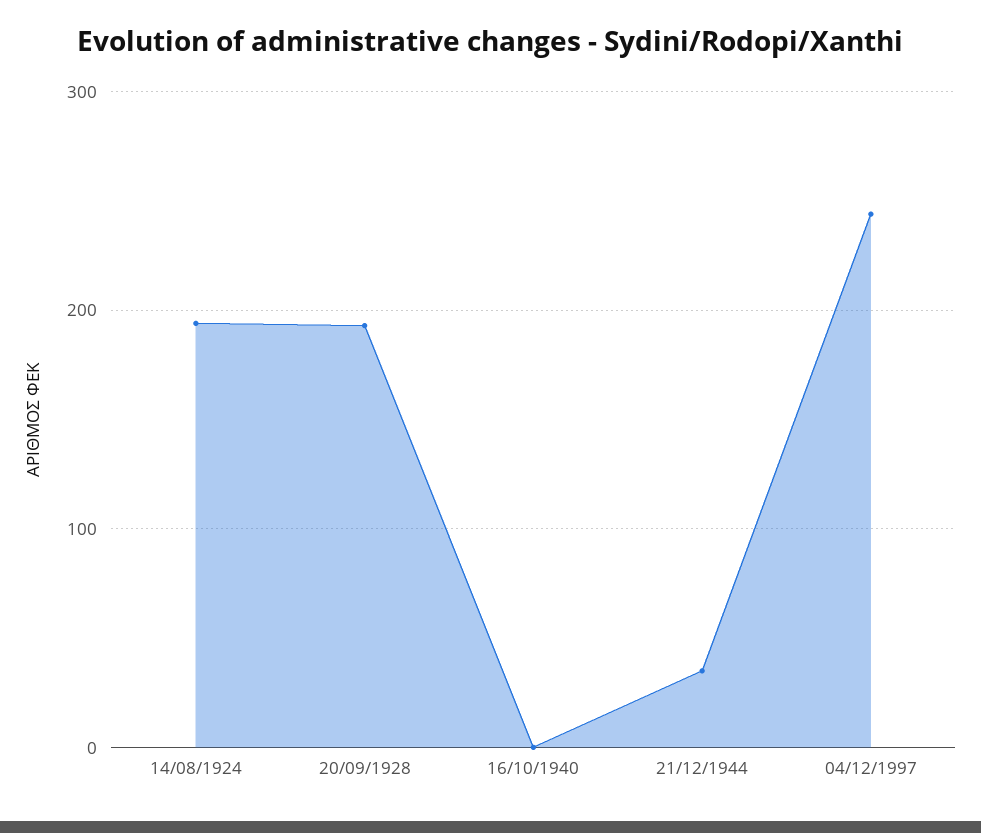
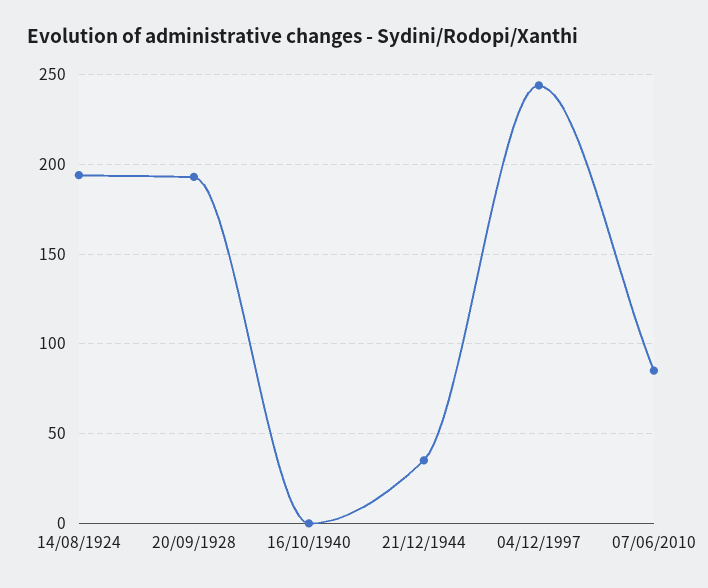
07/06/2010: none -> 85

